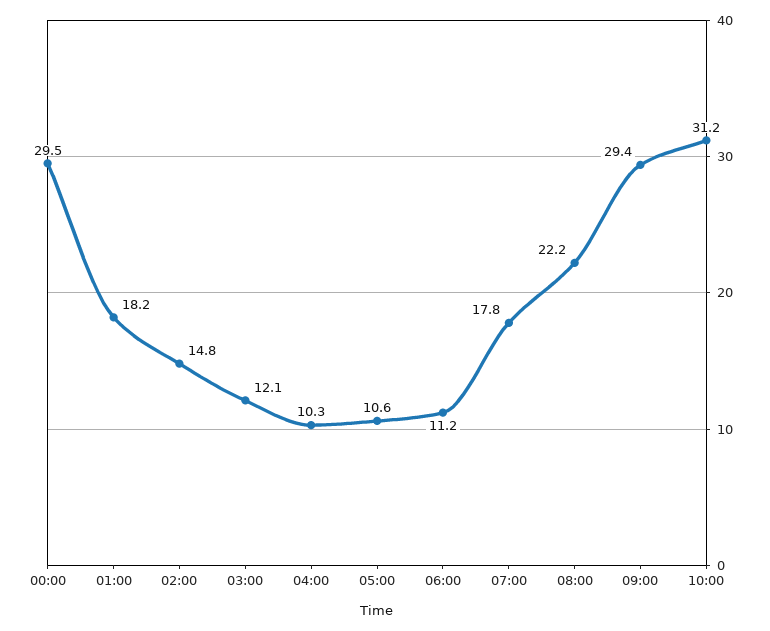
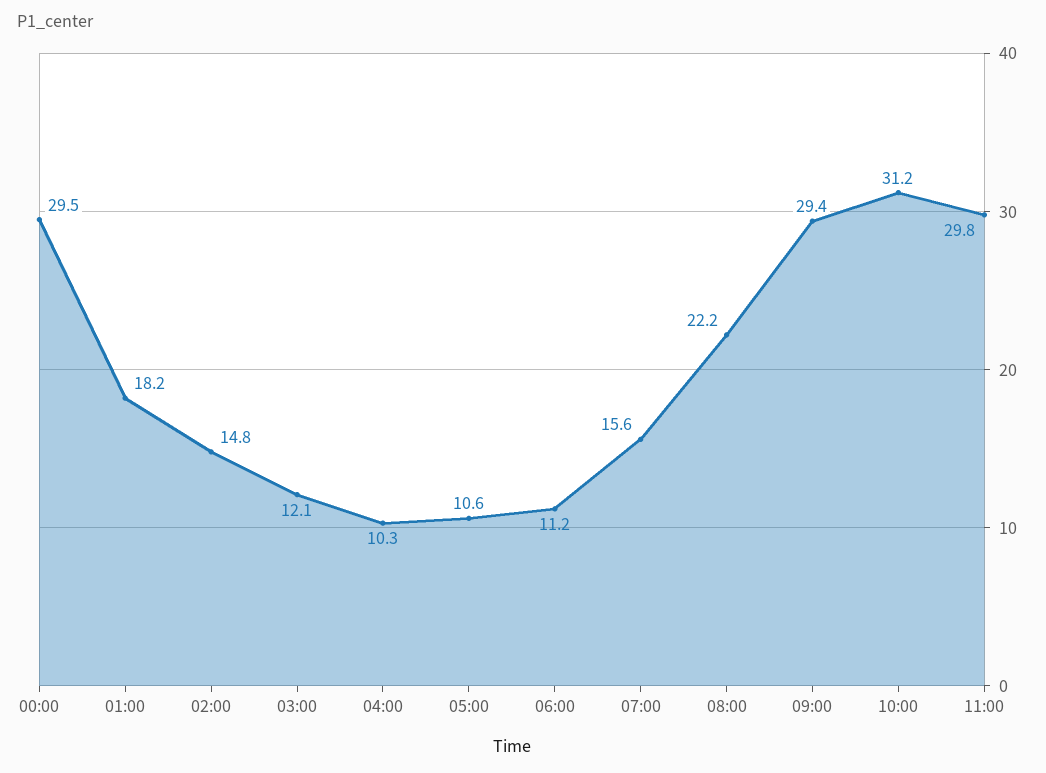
07:00: 17.8 -> 15.6
11:00: none -> 29.8

